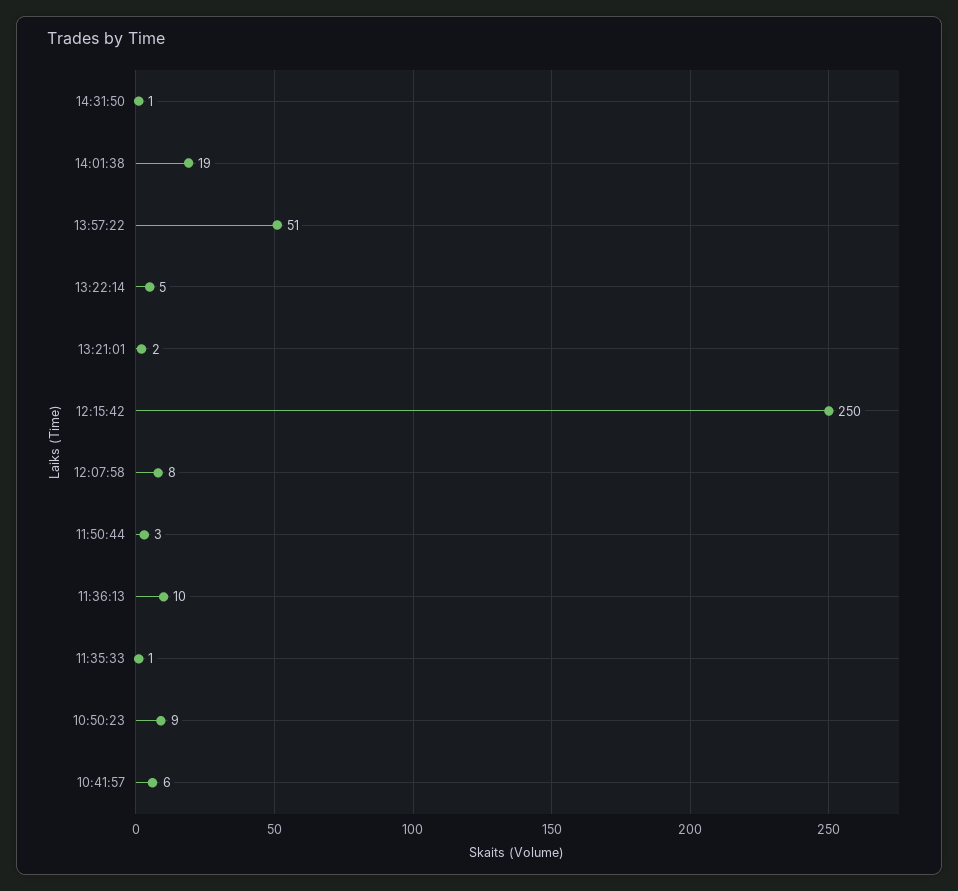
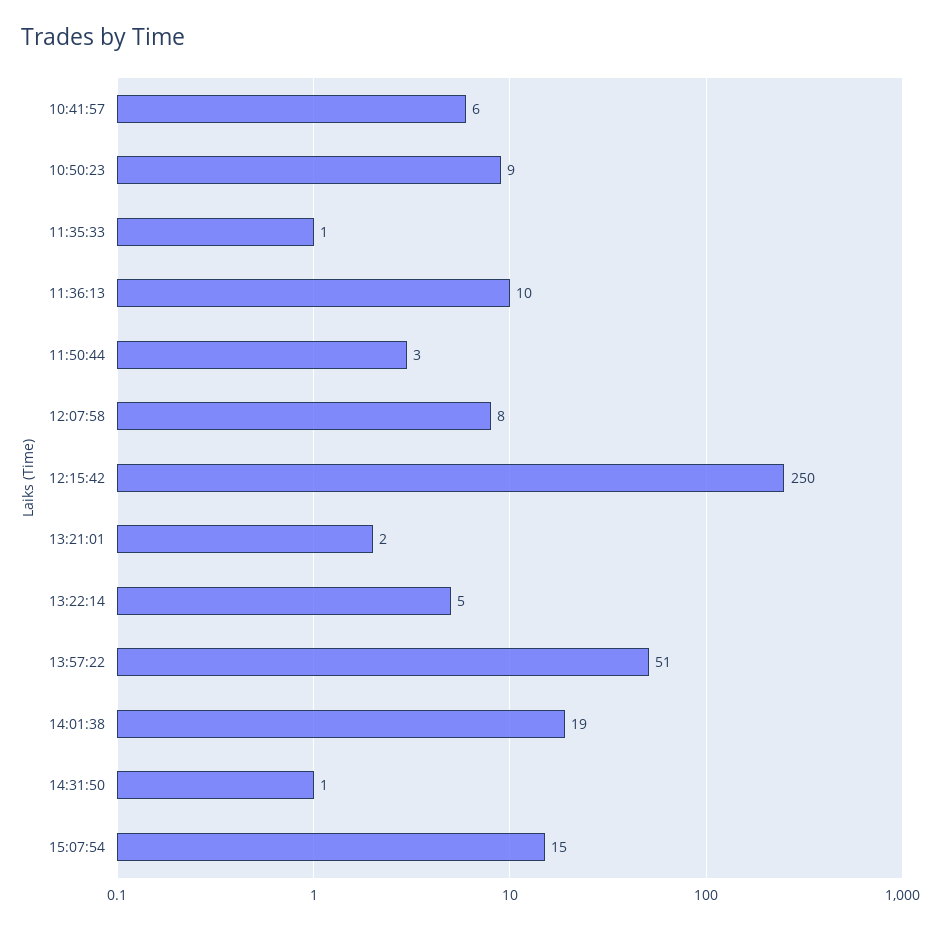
15:07:54: none -> 15

